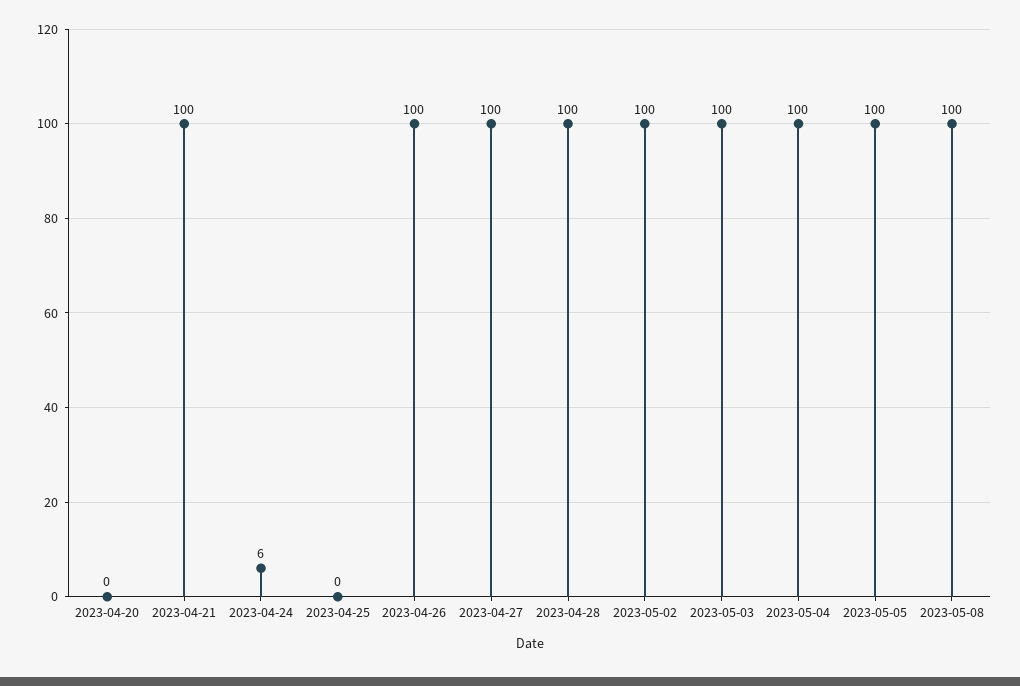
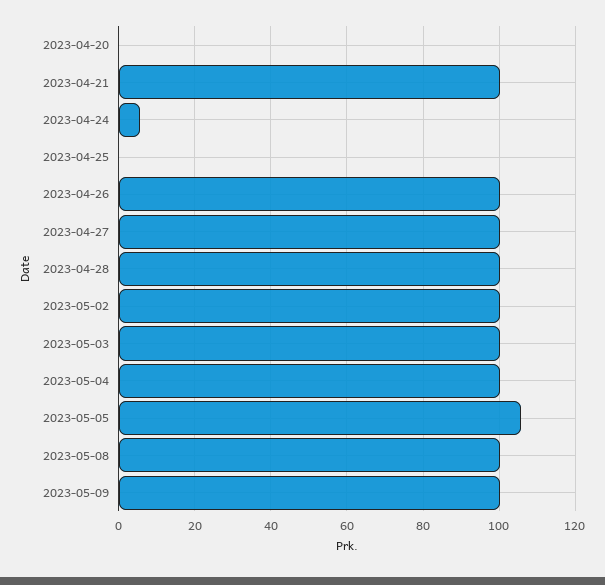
2023-05-05: 100 -> 106
2023-05-09: none -> 100

